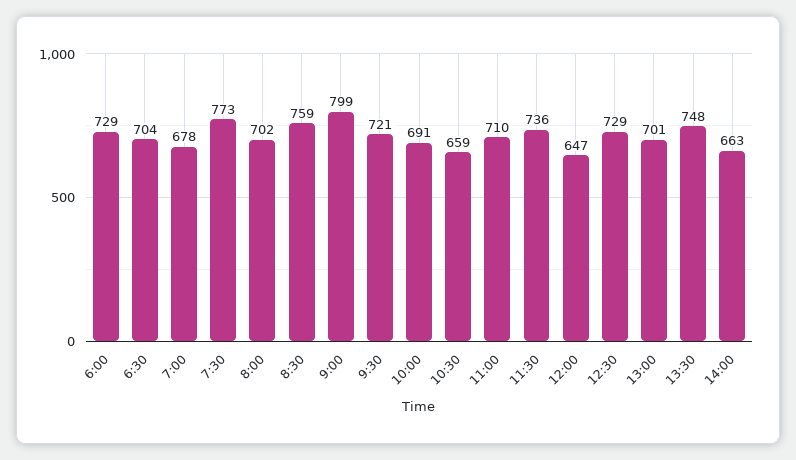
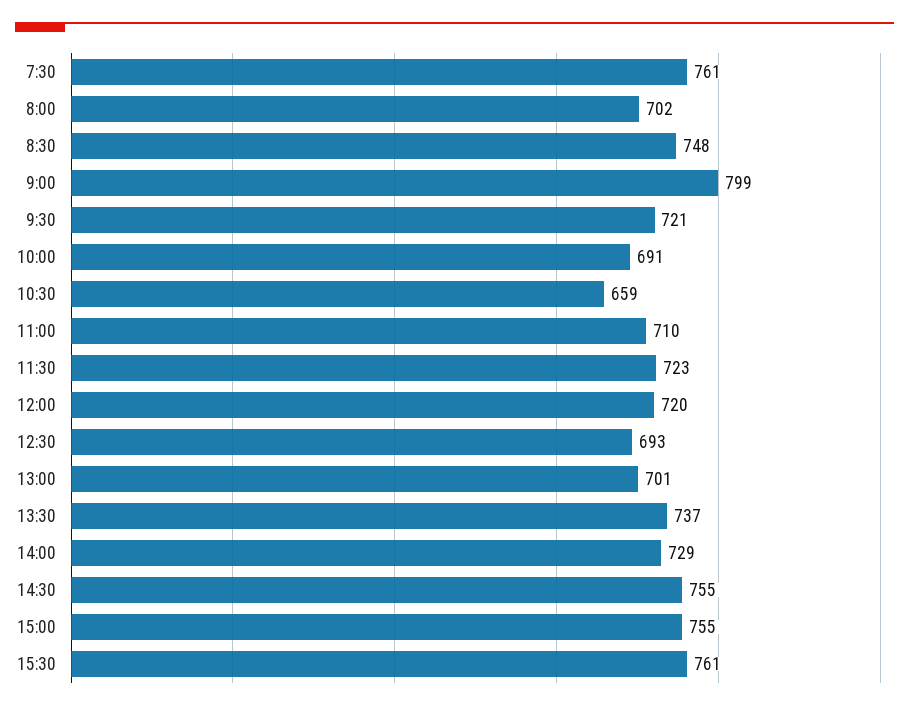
6:00: 729 -> none
6:30: 704 -> none
7:00: 678 -> none
7:30: 773 -> 761
8:30: 759 -> 748
11:30: 736 -> 723
12:00: 647 -> 720
12:30: 729 -> 693
13:30: 748 -> 737
14:00: 663 -> 729
14:30: none -> 755
15:00: none -> 755
15:30: none -> 761

